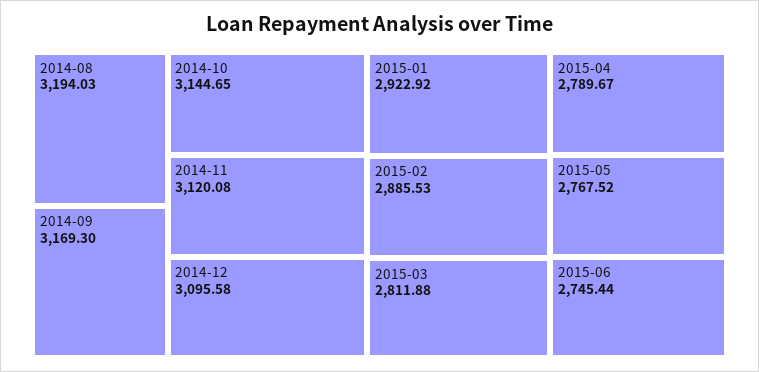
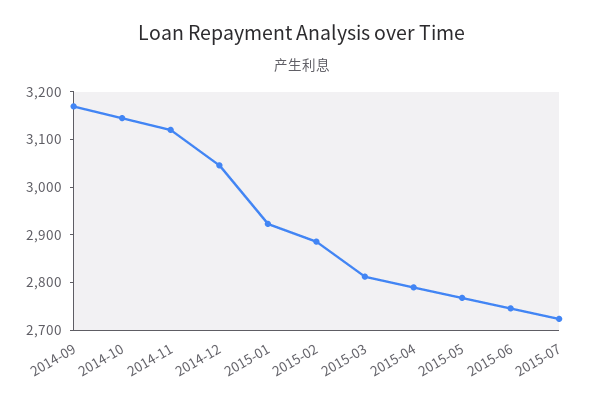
2014-08: 3194.03 -> none
2014-12: 3095.58 -> 3040
2015-07: none -> 2720

